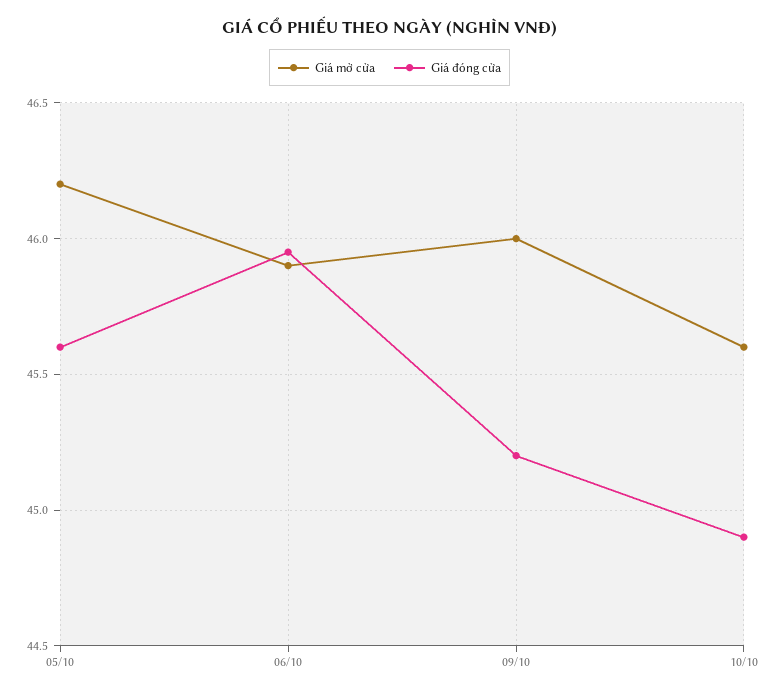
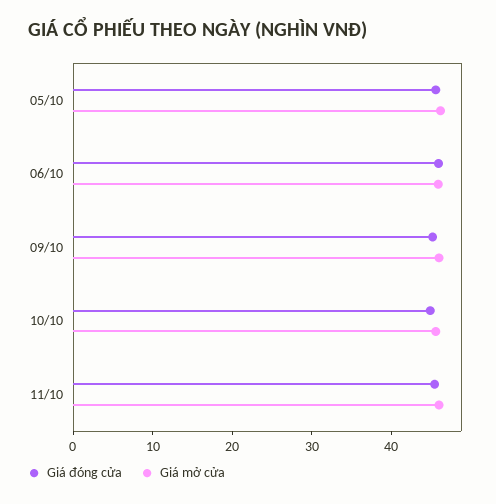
Giá đóng cửa, 11/10: none -> 46
Giá mở cửa, 11/10: none -> 46

